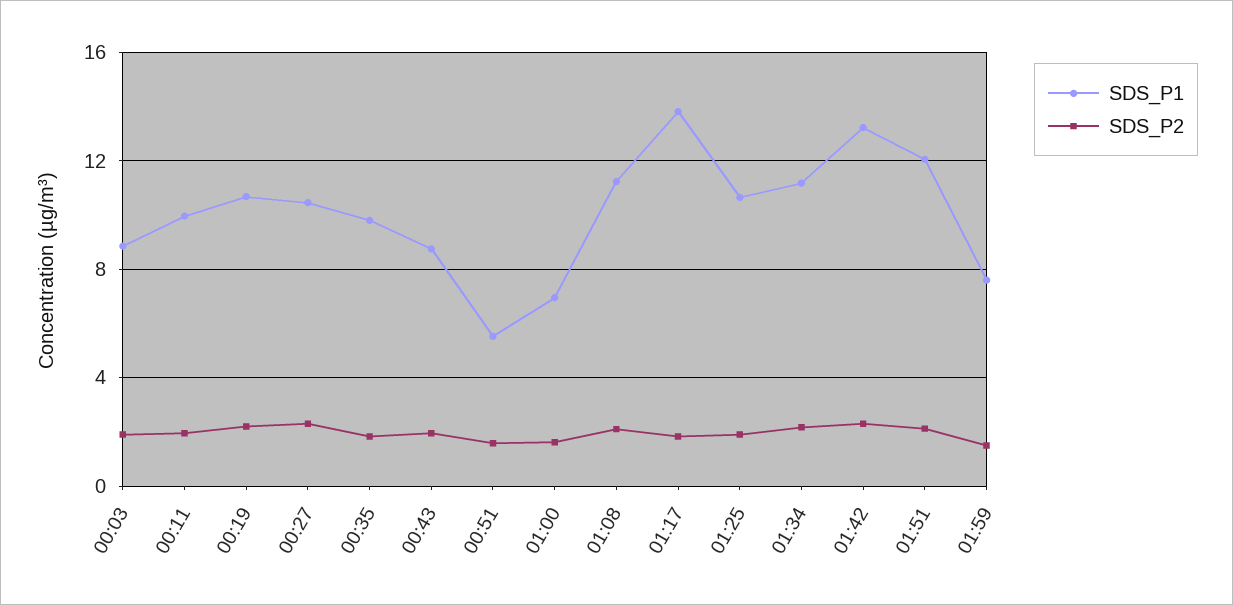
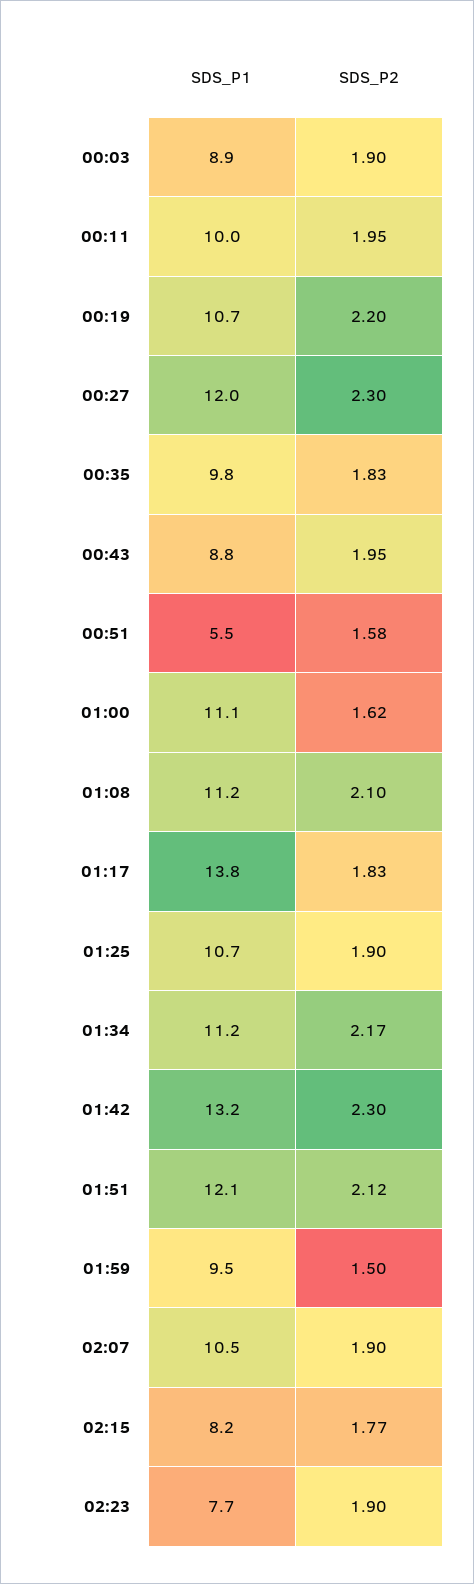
SDS_P1, 00:27: 10.5 -> 12
SDS_P1, 01:00: 7 -> 11.1
SDS_P1, 01:59: 7.5 -> 9.5
SDS_P1, 02:07: none -> 10.5
SDS_P2, 02:07: none -> 1.9
SDS_P1, 02:15: none -> 8.2
SDS_P2, 02:15: none -> 1.77
SDS_P1, 02:23: none -> 7.7
SDS_P2, 02:23: none -> 1.9

